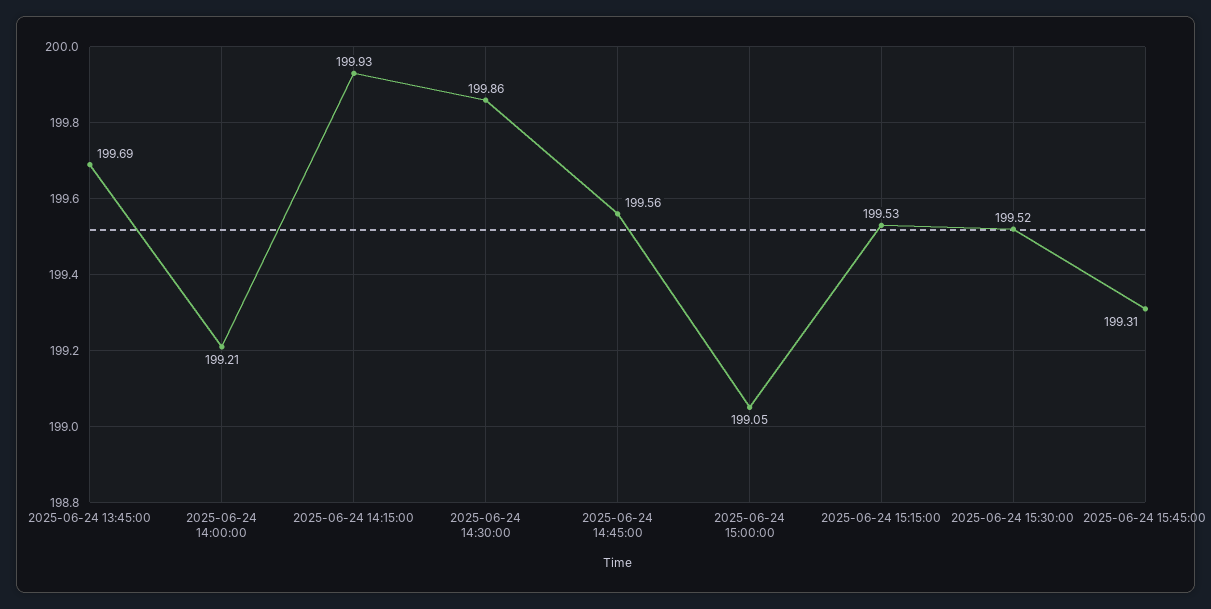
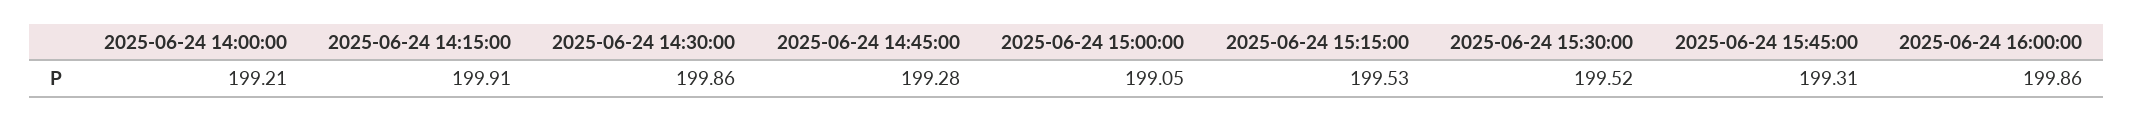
2025-06-24 13:45:00: 199.69 -> none
2025-06-24 14:15:00: 199.93 -> 199.91
2025-06-24 14:45:00: 199.56 -> 199.28
2025-06-24 16:00:00: none -> 199.86

